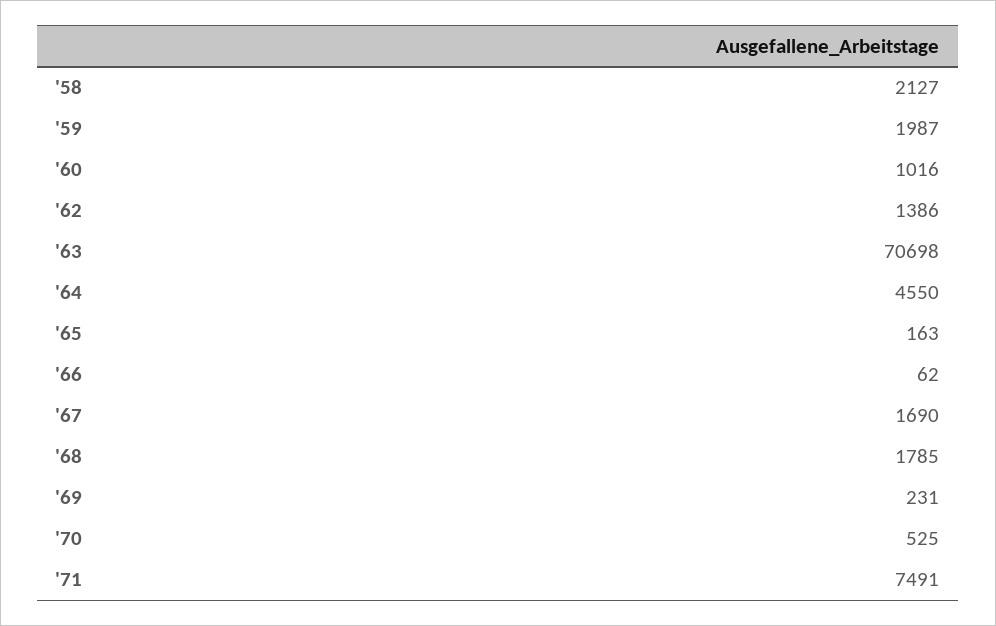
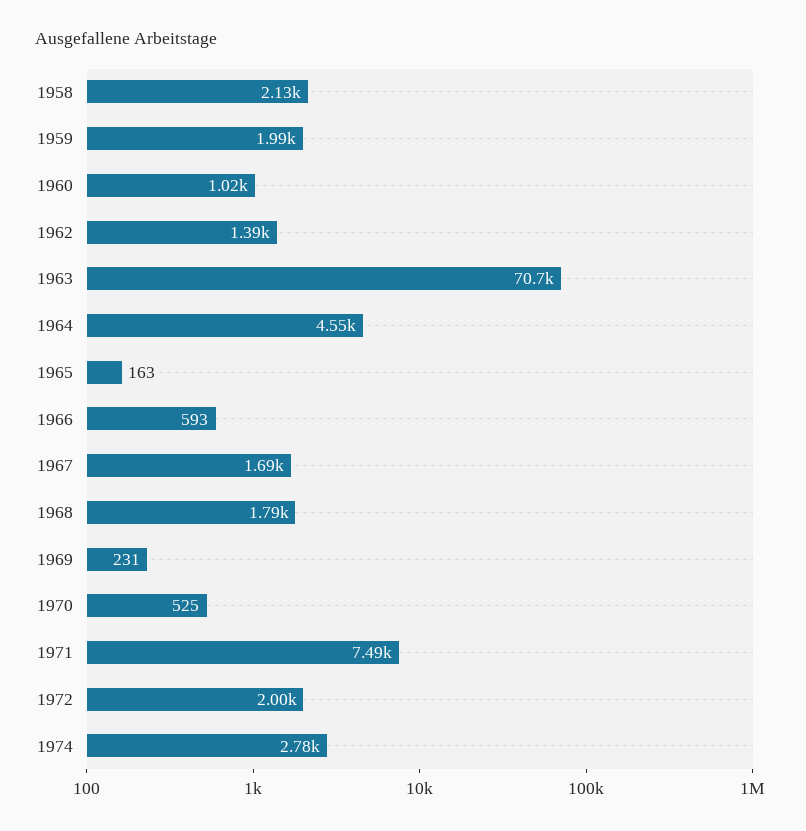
'66: 62 -> 593
1972: none -> 2000
1974: none -> 2780

